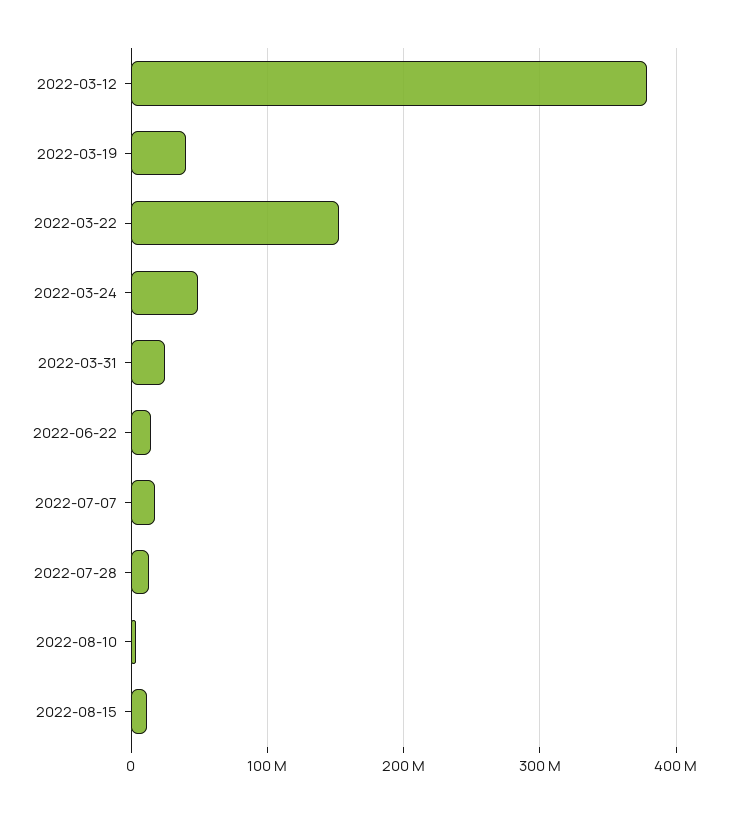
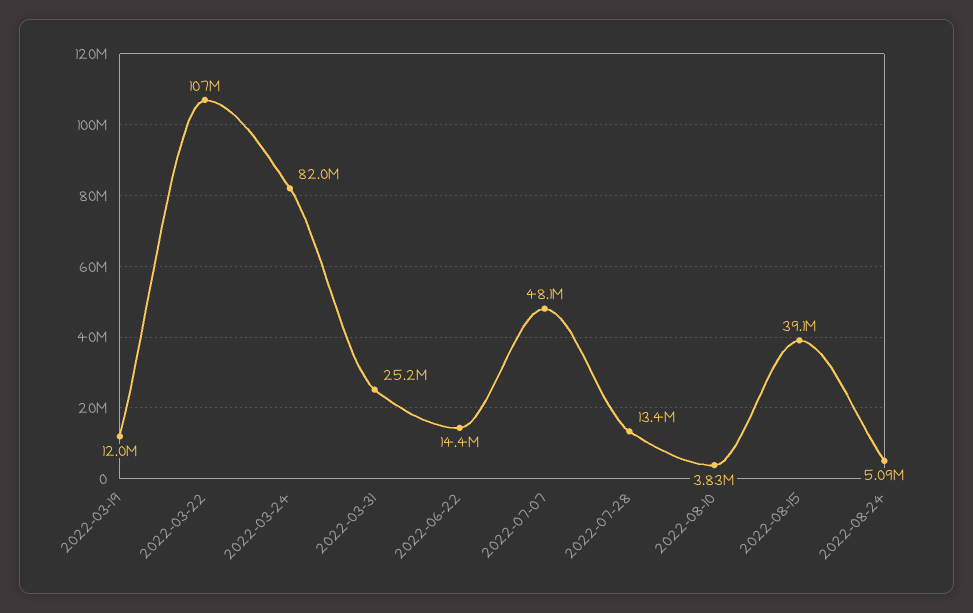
2022-03-12: 380000000 -> none
2022-03-19: 40000000 -> 12000000
2022-03-22: 150000000 -> 107000000
2022-03-24: 50000000 -> 82000000
2022-07-07: 20000000 -> 48100000
2022-08-15: 10000000 -> 39100000
2022-08-24: none -> 5090000

